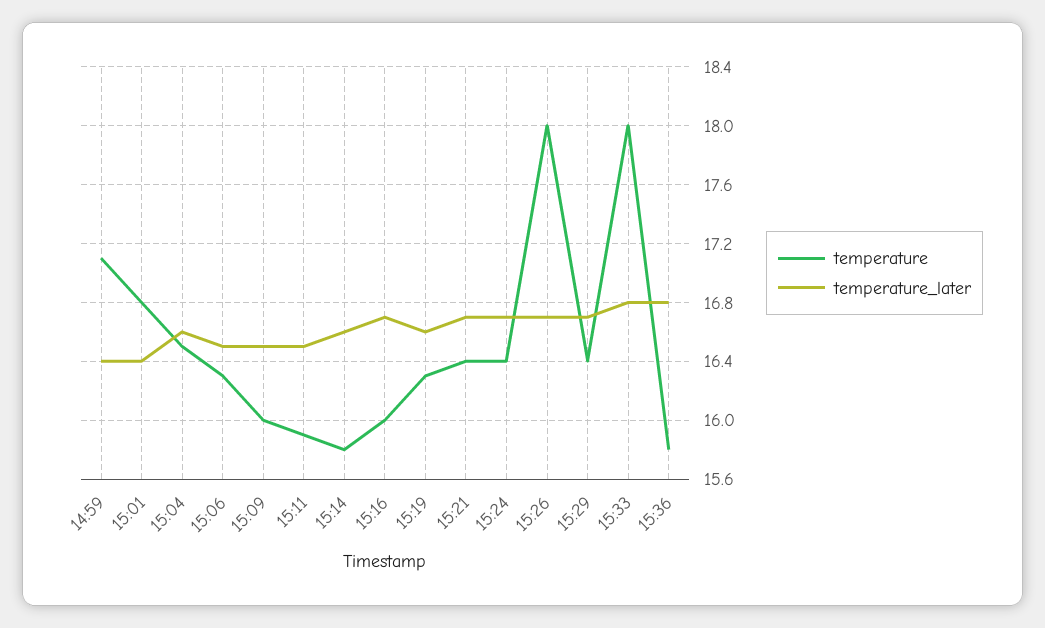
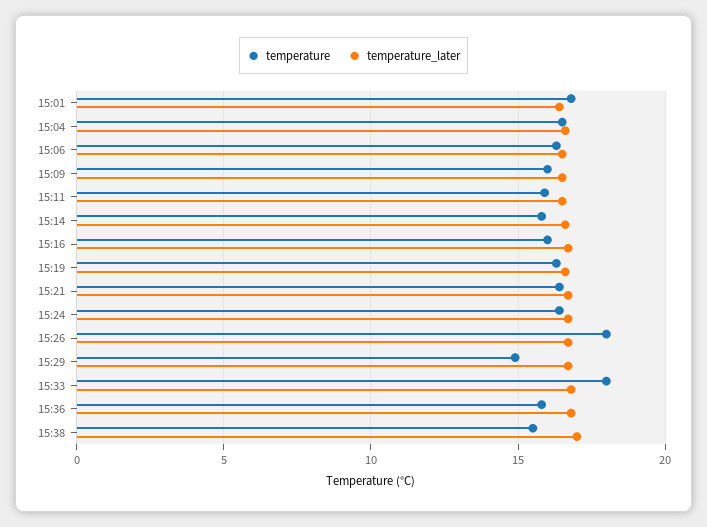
temperature, 14:59: 17.1 -> none
temperature_later, 14:59: 16.4 -> none
temperature, 15:29: 16.4 -> 15
temperature, 15:38: none -> 15.5
temperature_later, 15:38: none -> 17

